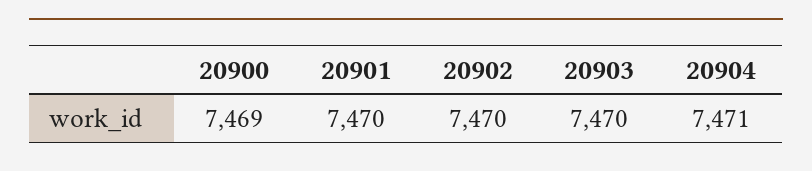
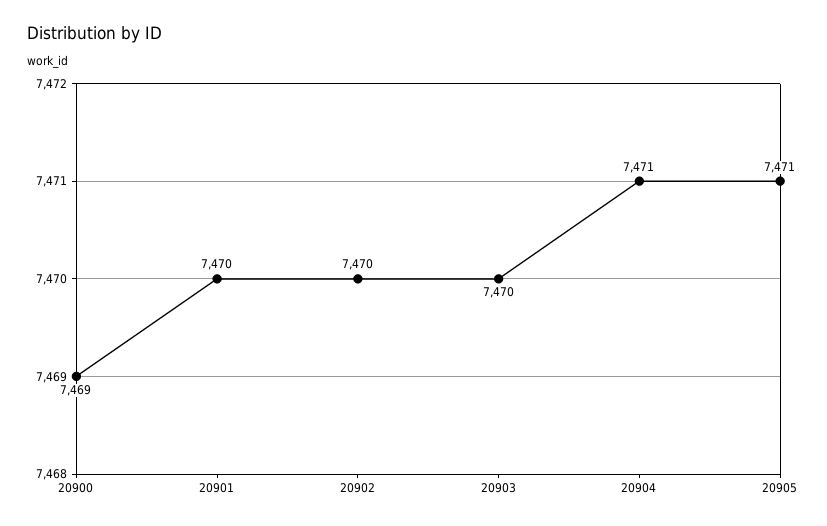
20905: none -> 7471

